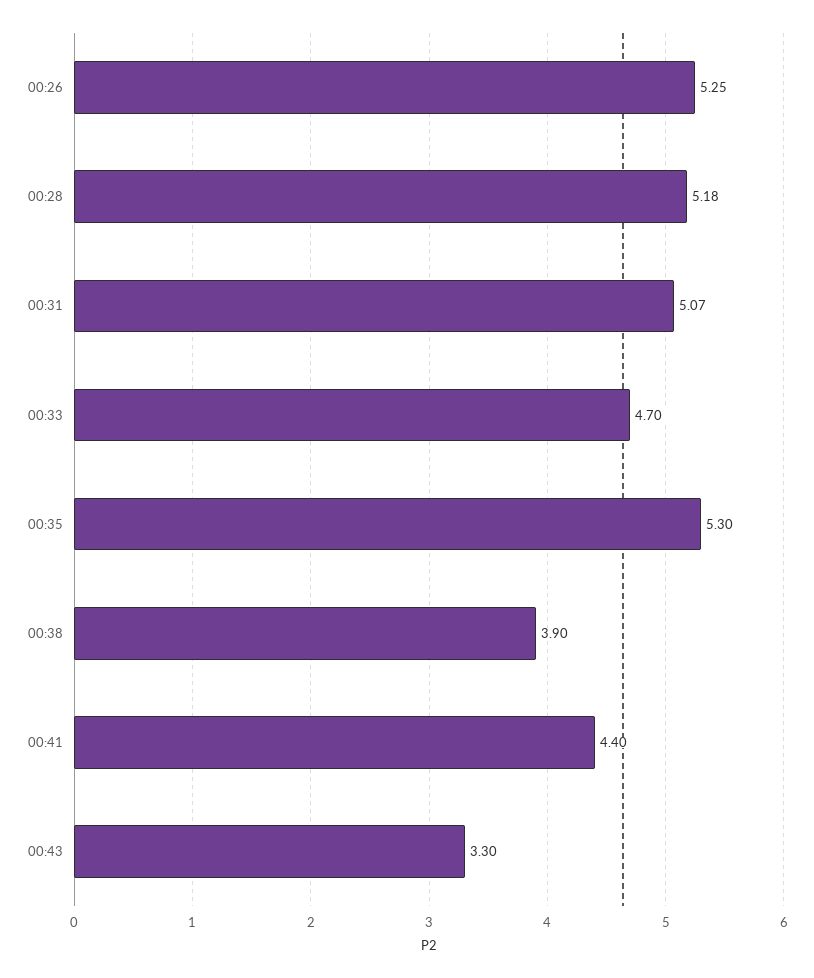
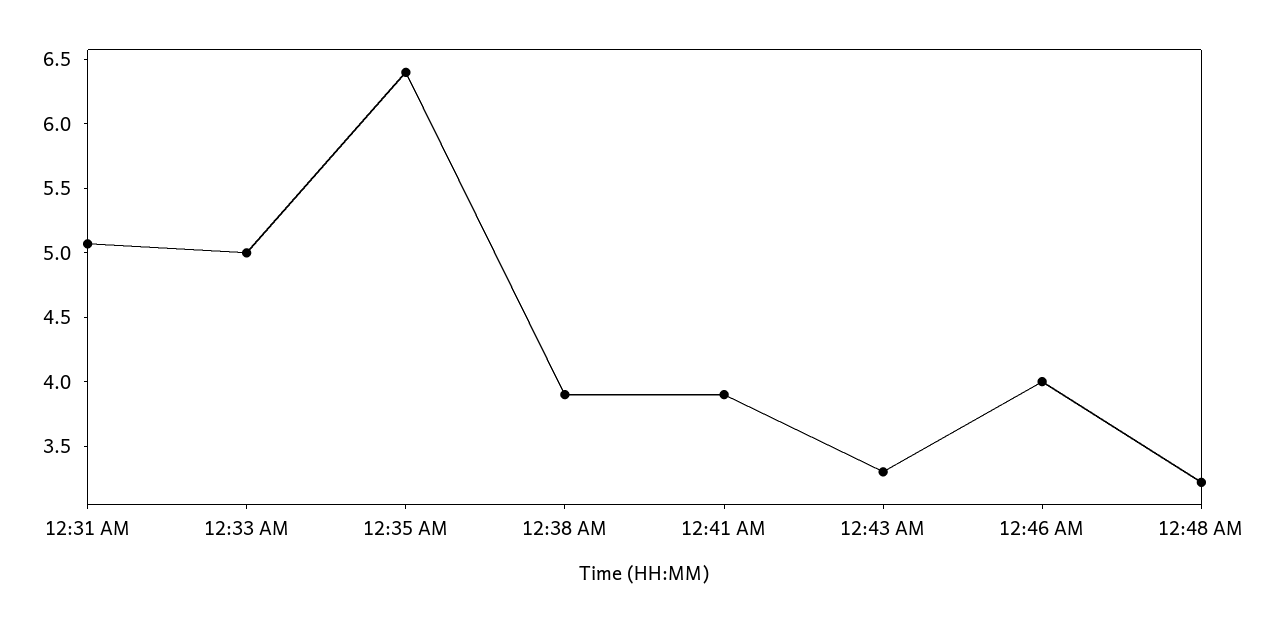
00:26: 5.25 -> none
00:28: 5.18 -> none
00:33: 4.7 -> 5
00:35: 5.3 -> 6.4
00:41: 4.4 -> 3.9
12:46 AM: none -> 4
12:48 AM: none -> 3.2

